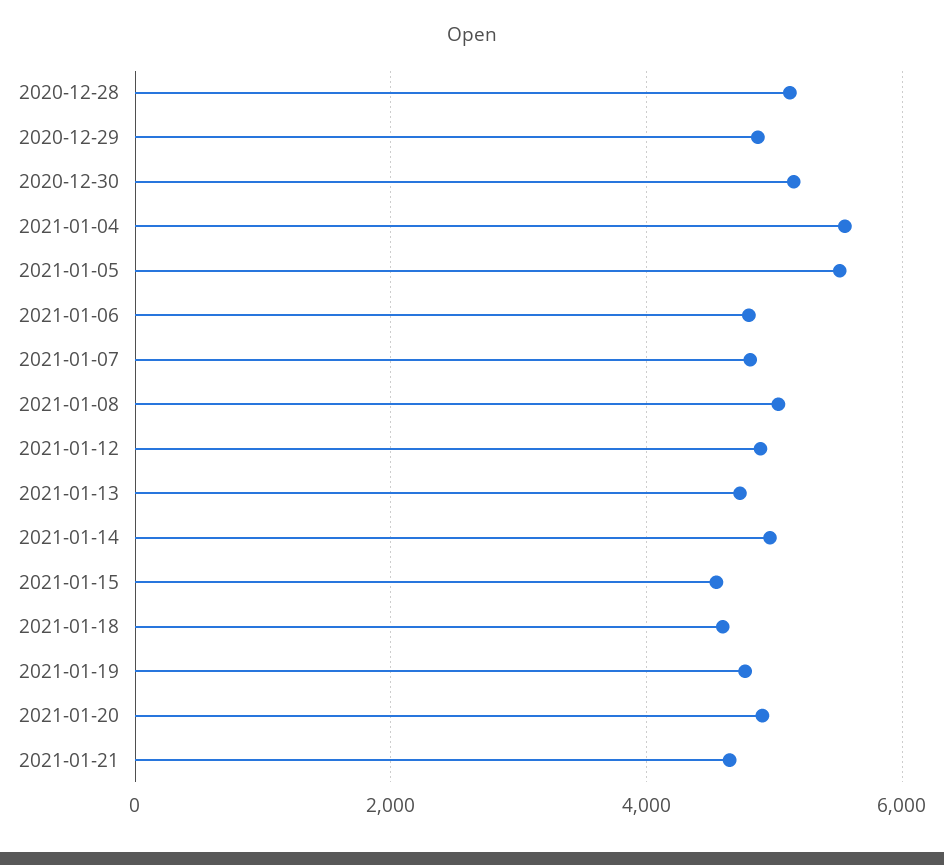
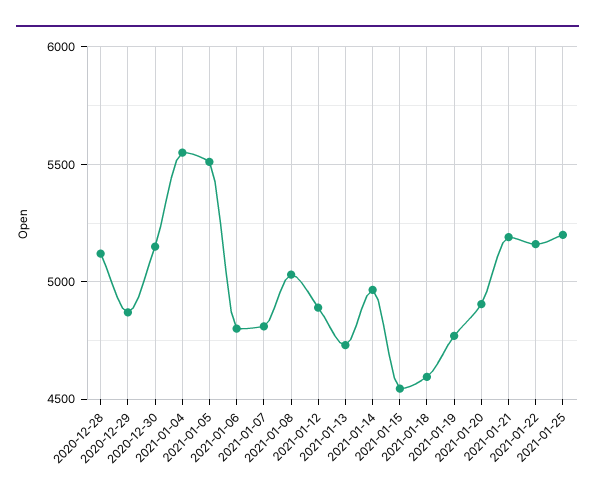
2021-01-21: 4600 -> 5200
2021-01-22: none -> 5150
2021-01-25: none -> 5200

